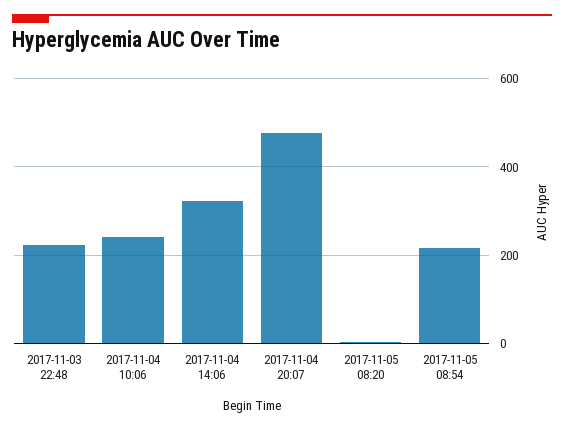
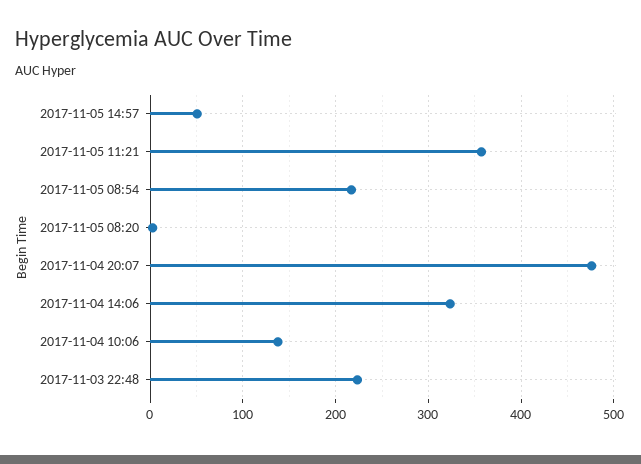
2017-11-04 10:06: 240 -> 140
2017-11-05 14:57: none -> 50
2017-11-05 11:21: none -> 360

